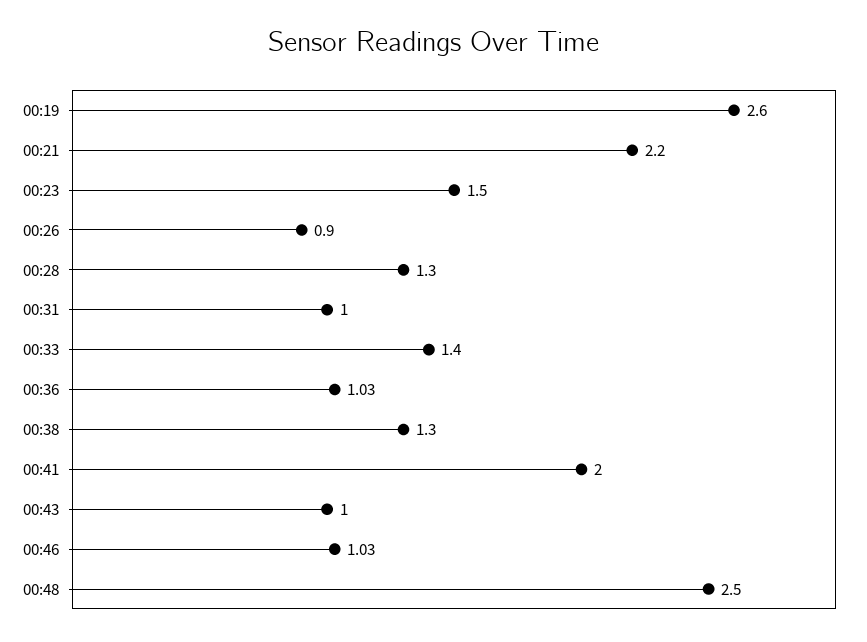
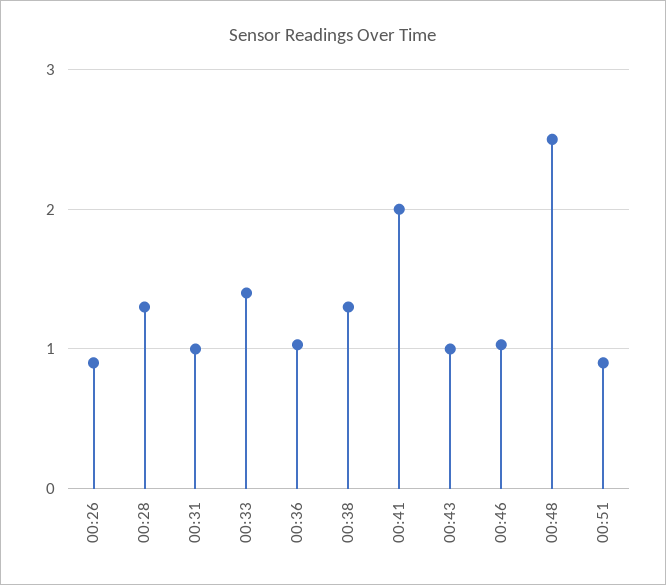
00:19: 2.6 -> none
00:21: 2.2 -> none
00:23: 1.5 -> none
00:51: none -> 0.9

